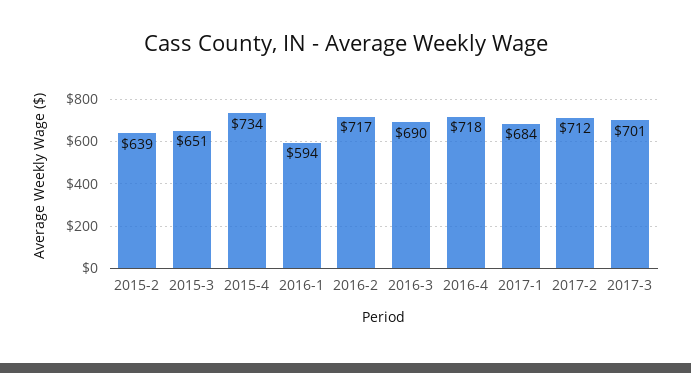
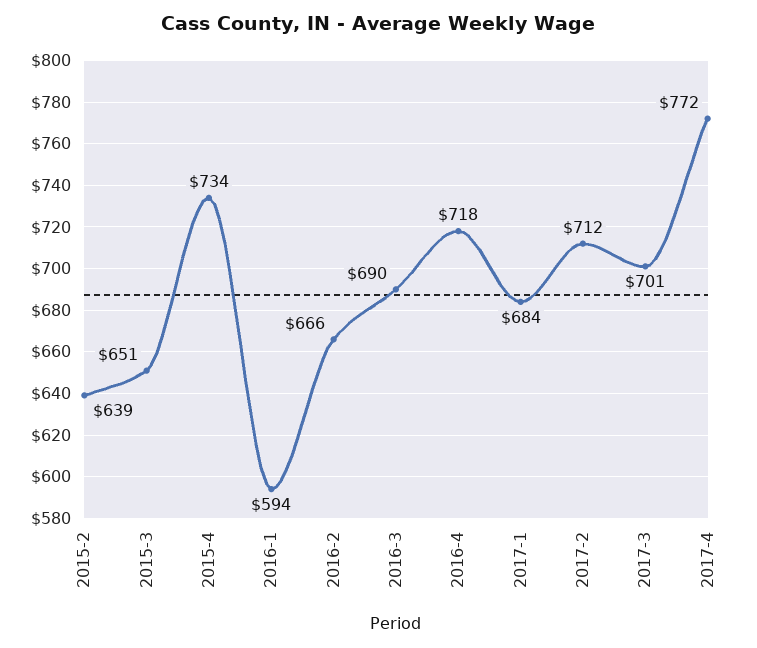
2016-2: 717 -> 666
2017-4: none -> 772

